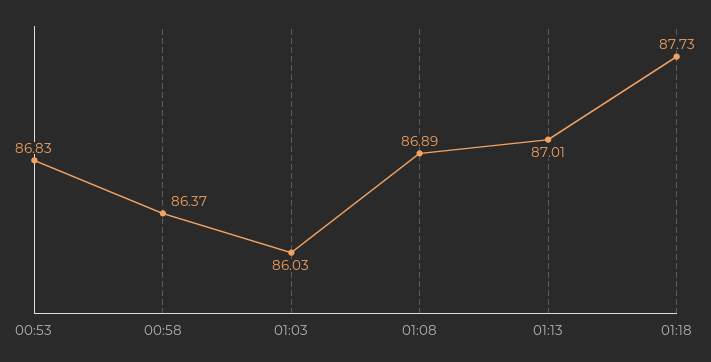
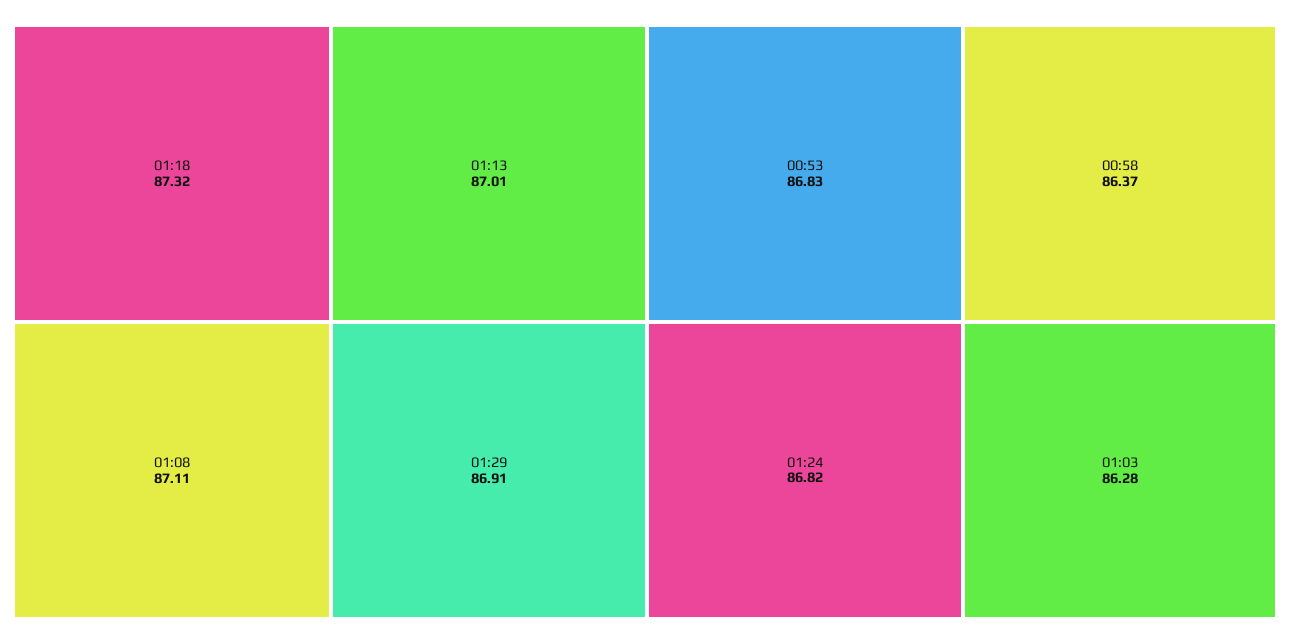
01:03: 86.03 -> 86.28
01:08: 86.89 -> 87.11
01:18: 87.73 -> 87.32
01:29: none -> 86.91
01:24: none -> 86.82

